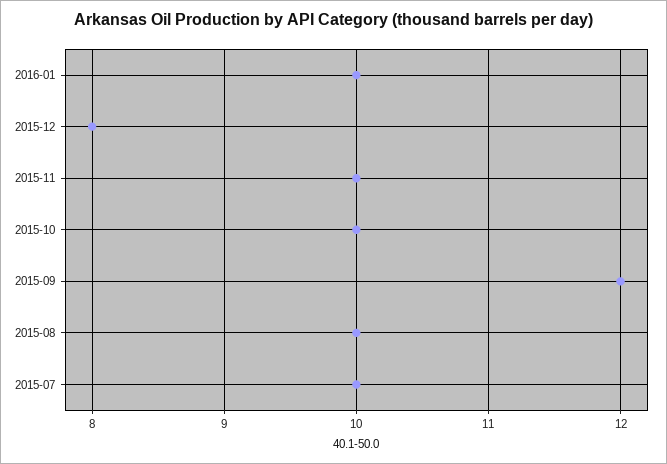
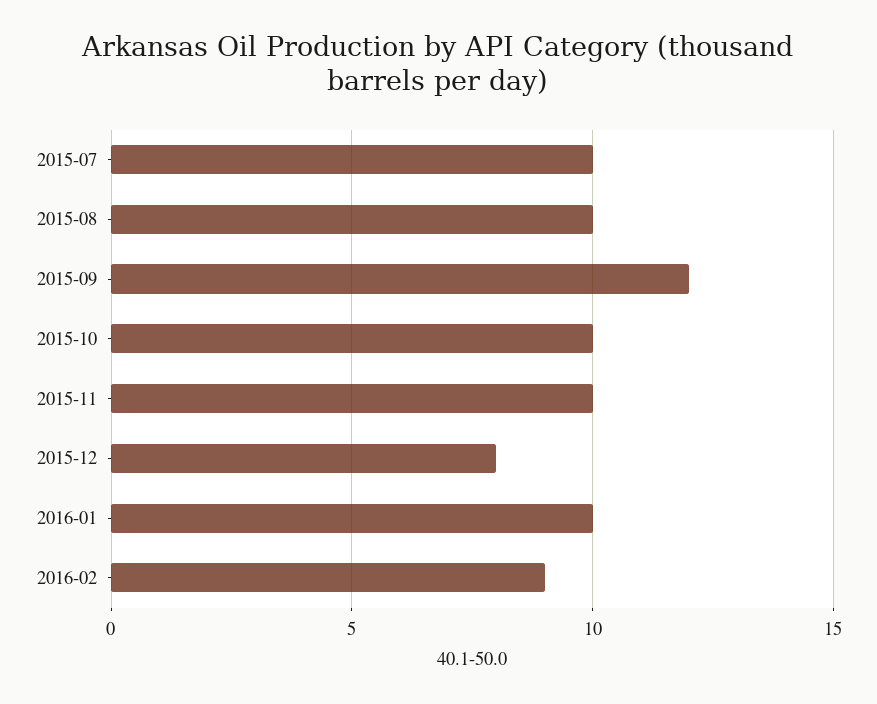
2016-02: none -> 9

